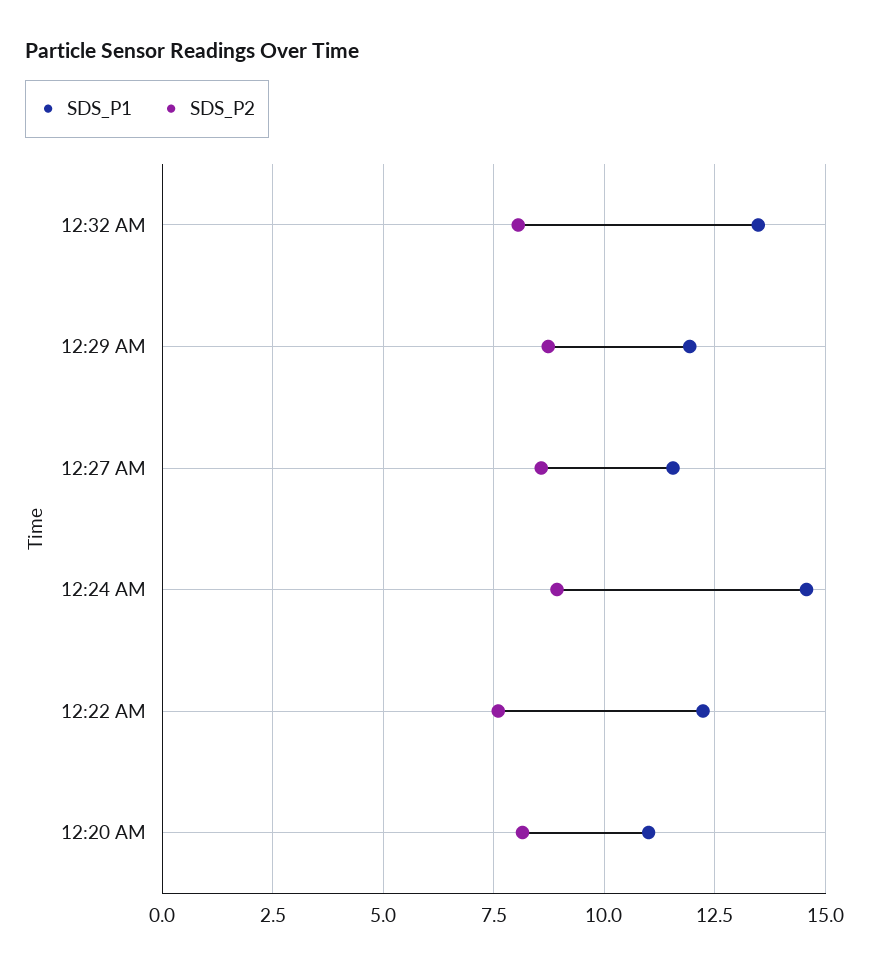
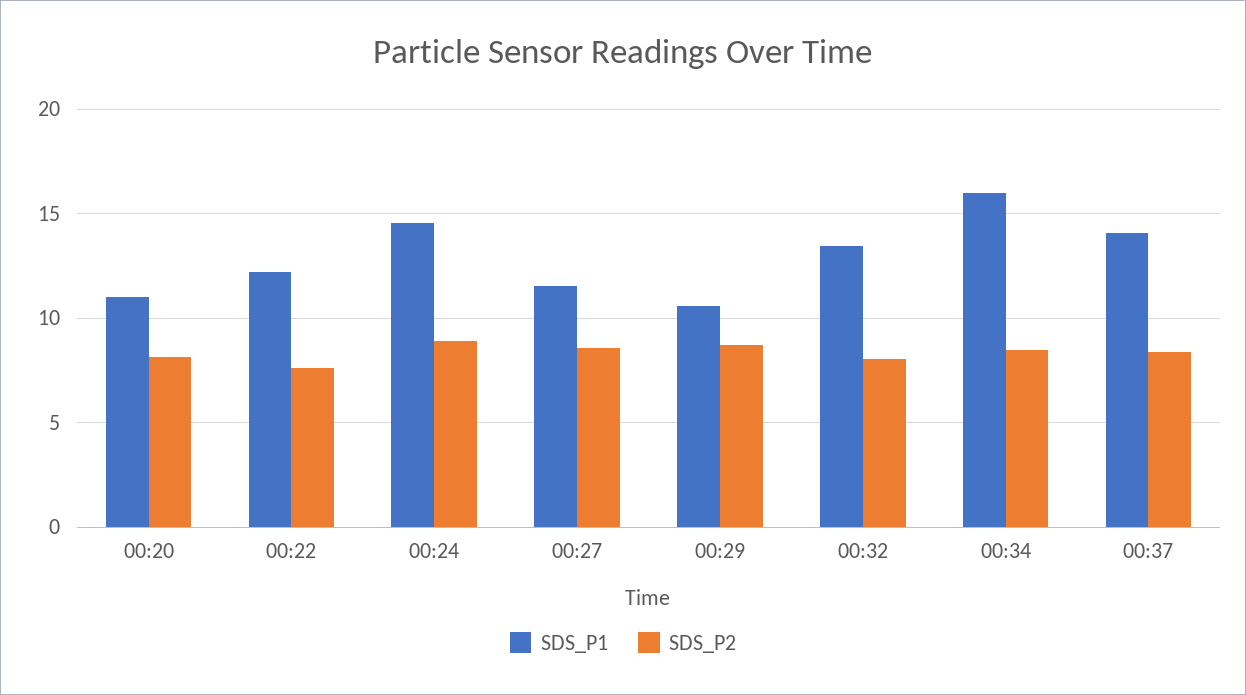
SDS_P1, 12:29 AM: 12 -> 10.5
SDS_P1, 00:34: none -> 16
SDS_P2, 00:34: none -> 8.5
SDS_P1, 00:37: none -> 14
SDS_P2, 00:37: none -> 8.5

